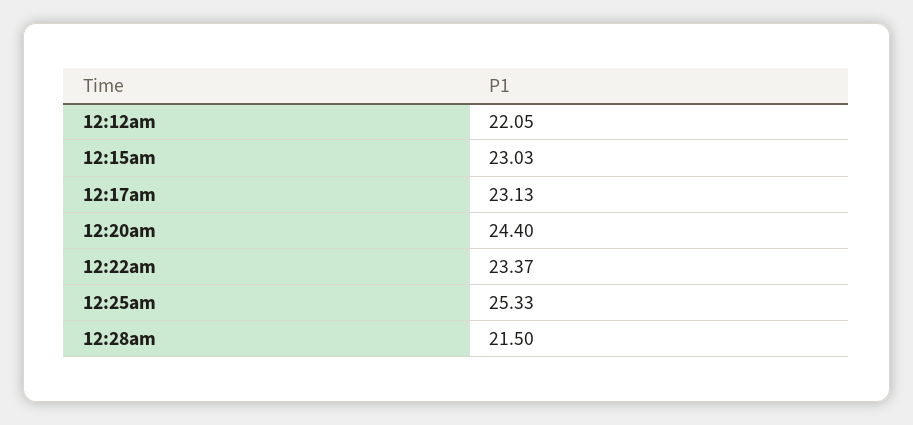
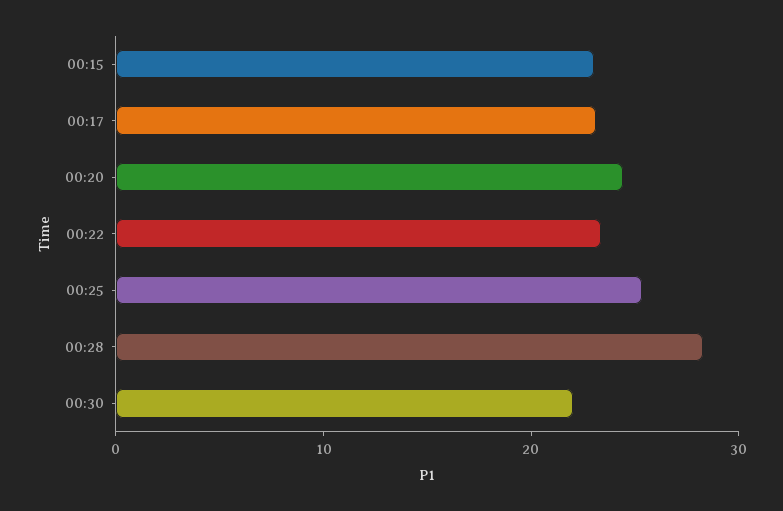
12:12am: 22.05 -> none
12:28am: 21.5 -> 28
00:30: none -> 22

